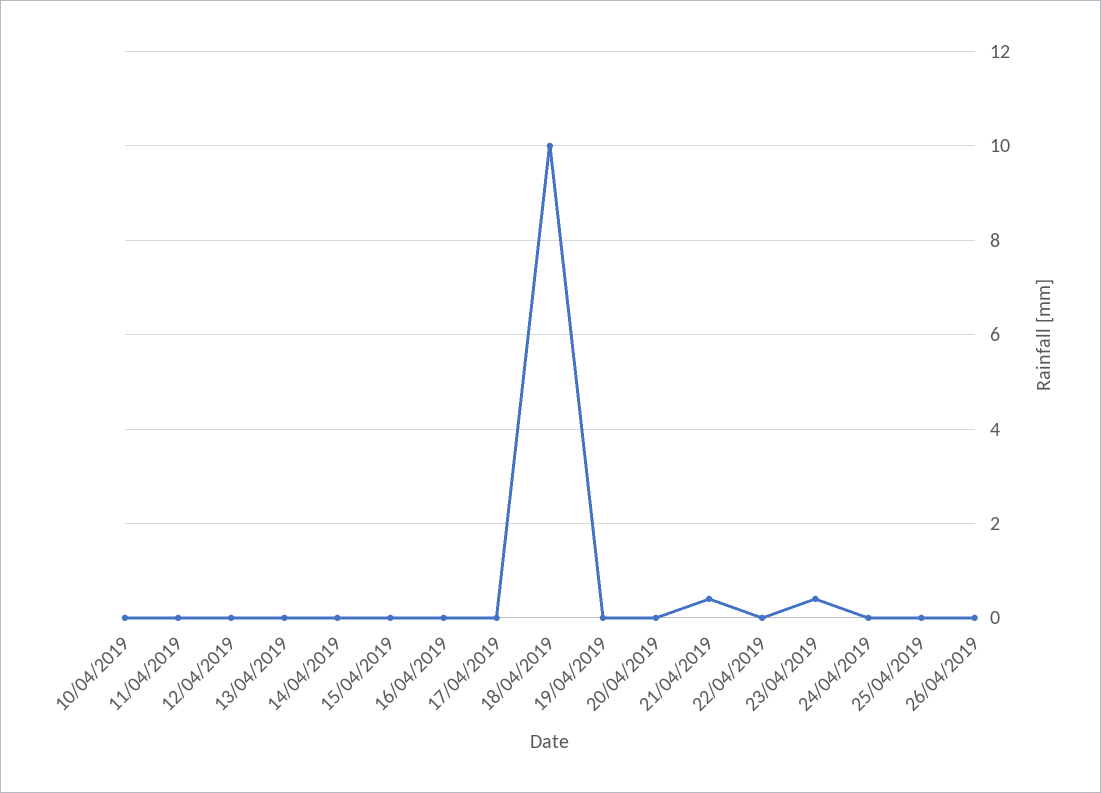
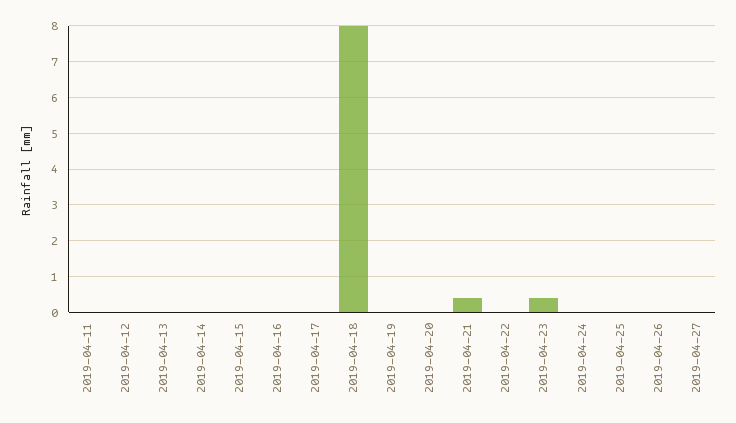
10/04/2019: 0 -> none
18/04/2019: 10 -> 8
2019-04-27: none -> 0

